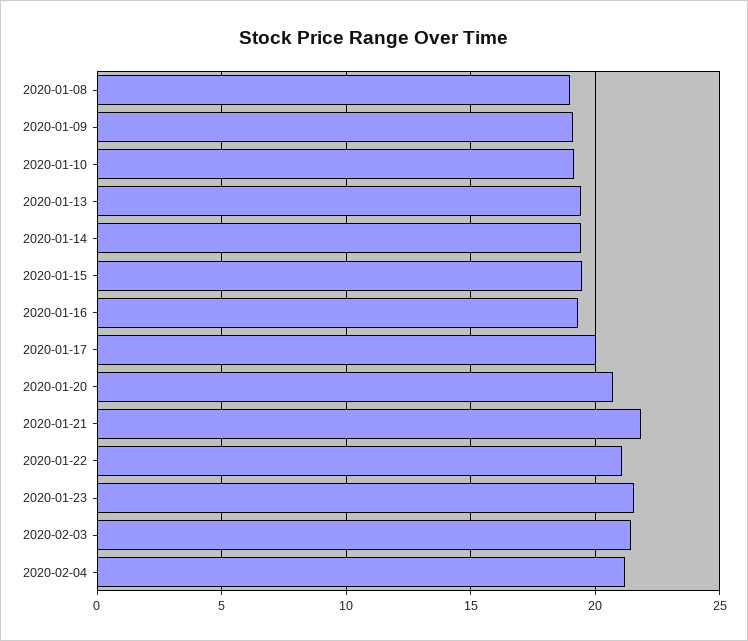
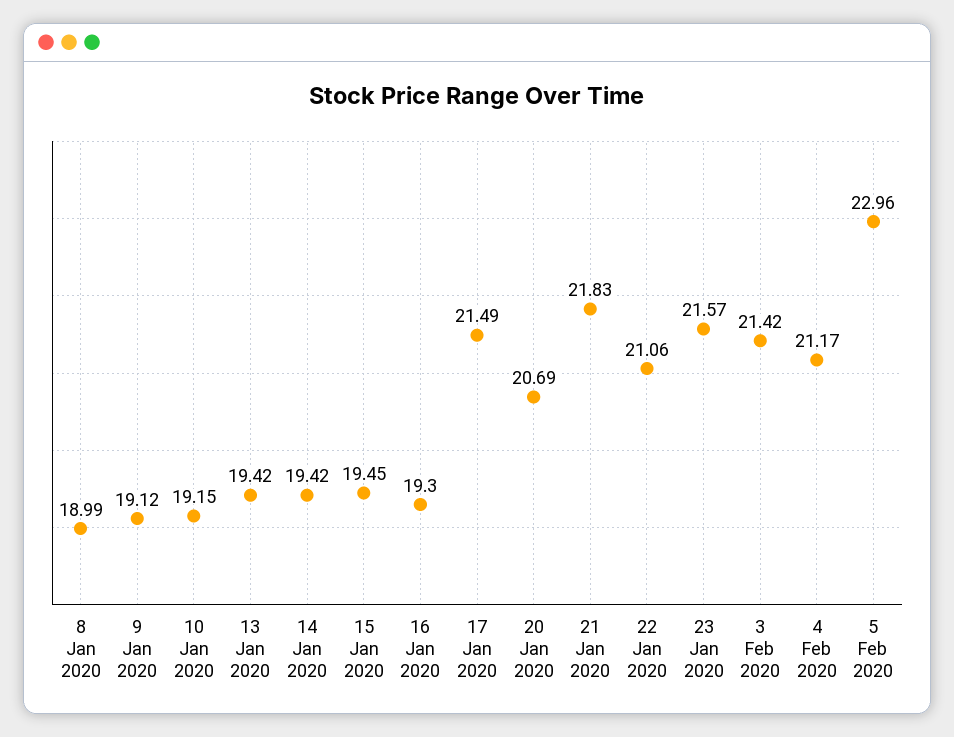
2020-01-17: 20 -> 21.49
5 Feb 2020: none -> 22.96

